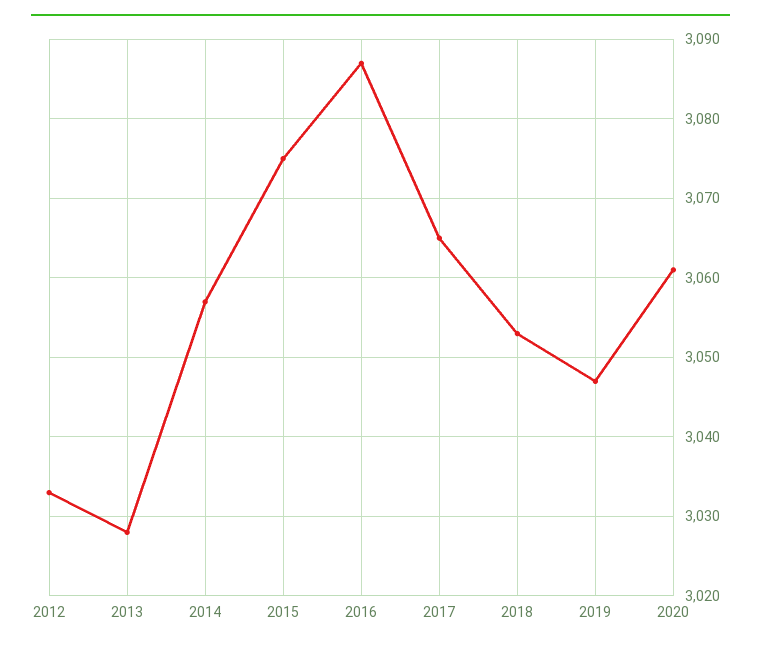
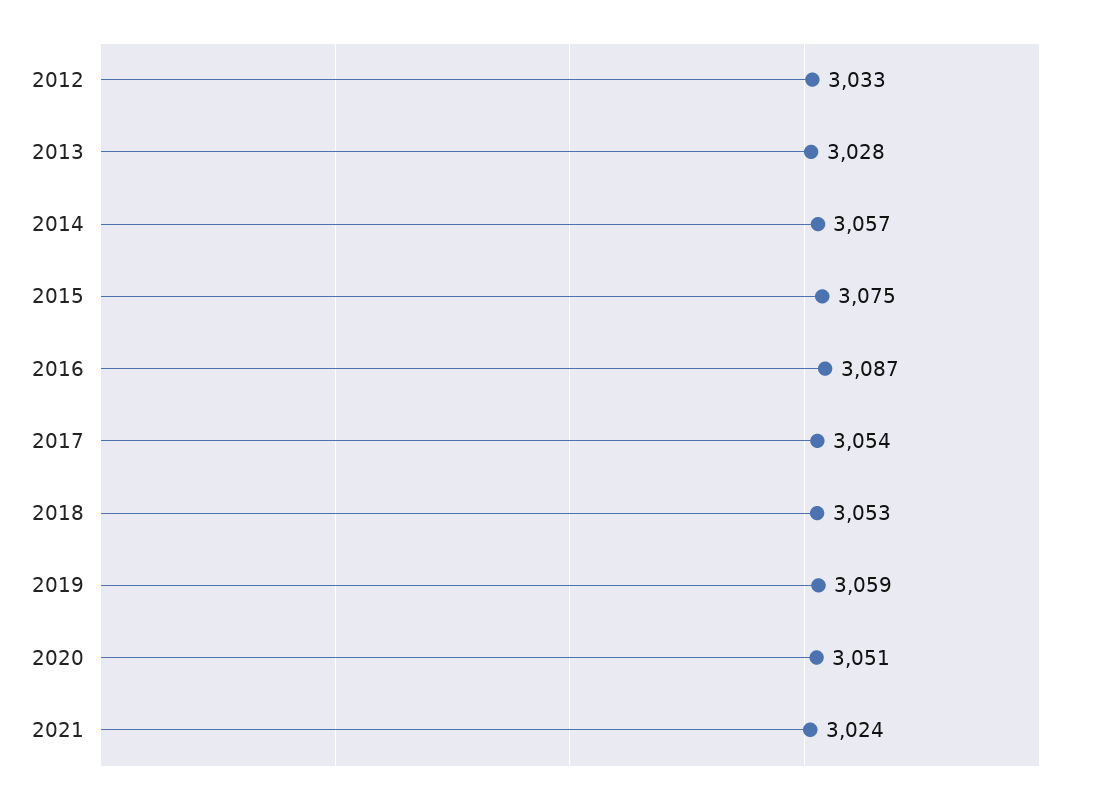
2017: 3065 -> 3054
2019: 3047 -> 3059
2020: 3061 -> 3051
2021: none -> 3024

